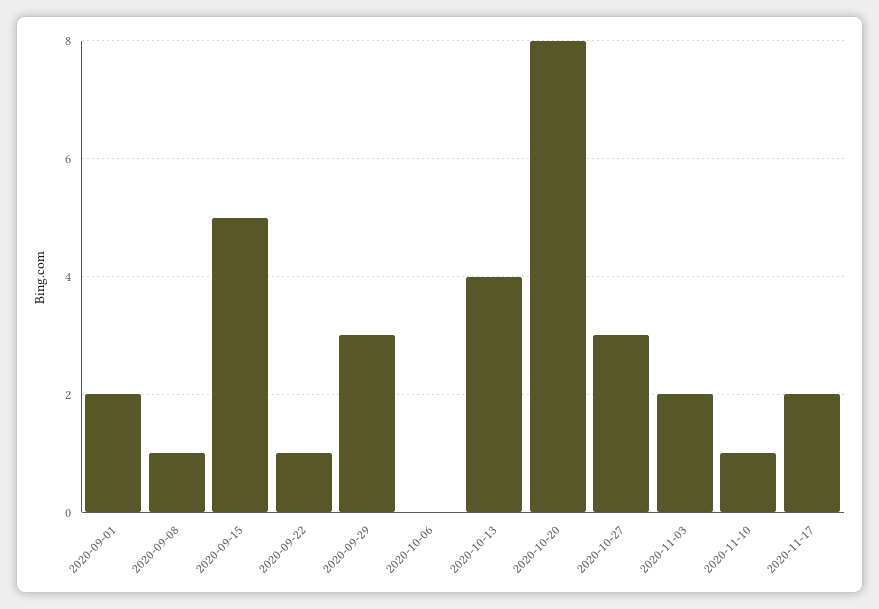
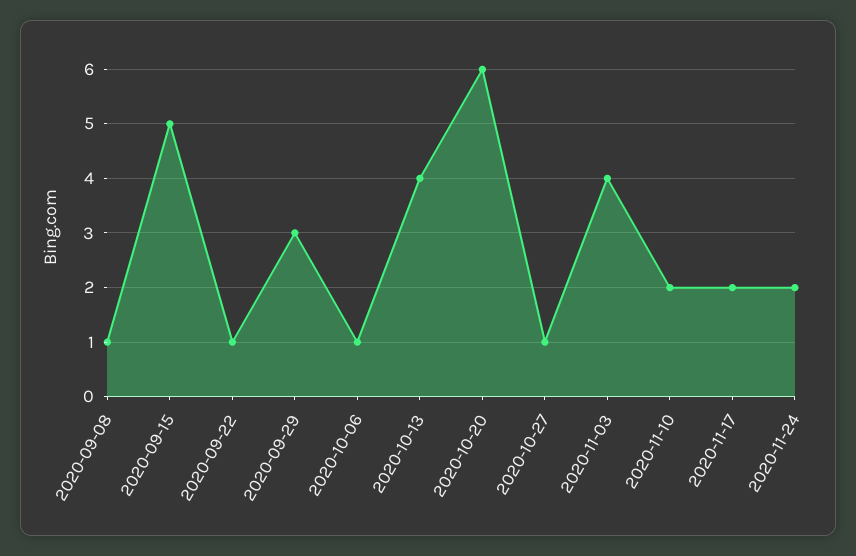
2020-09-01: 2 -> none
2020-10-06: 0 -> 1
2020-10-20: 8 -> 6
2020-10-27: 3 -> 1
2020-11-03: 2 -> 4
2020-11-10: 1 -> 2
2020-11-24: none -> 2

